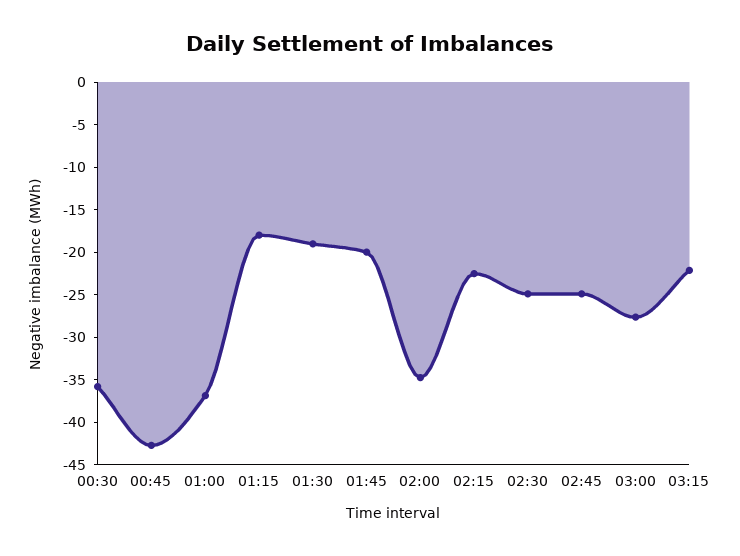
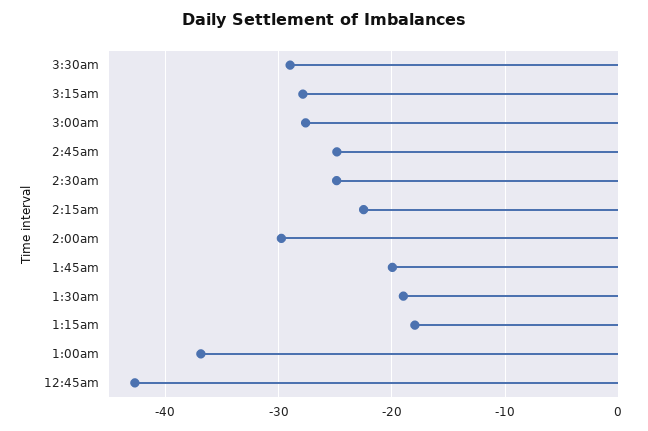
00:30: -36 -> none
02:00: -35 -> -30
03:15: -22 -> -28
3:30am: none -> -29

